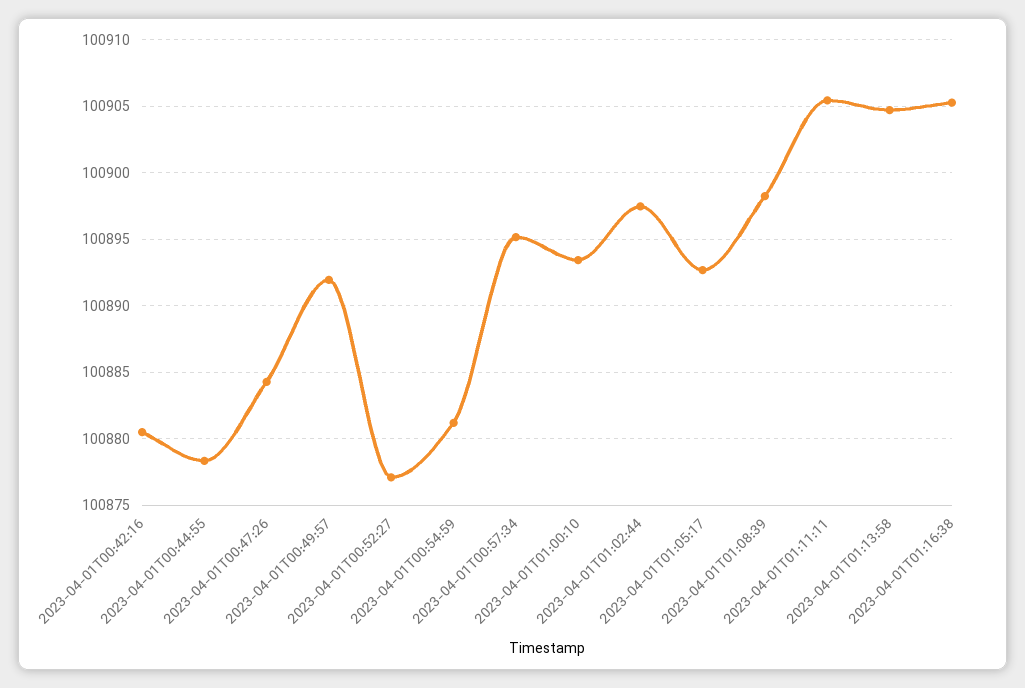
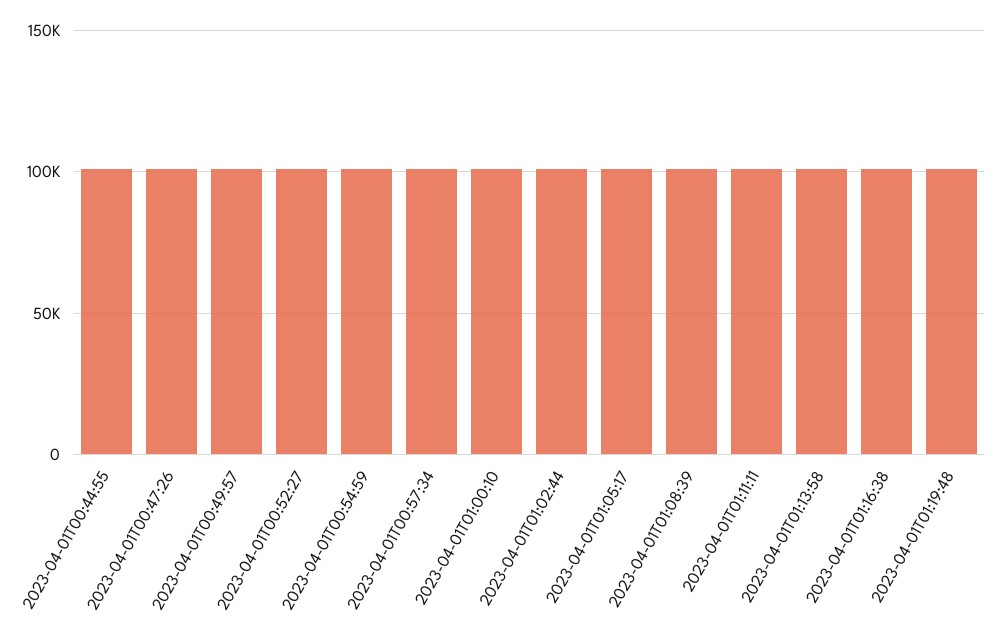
2023-04-01T00:42:16: 100880.5 -> none
2023-04-01T01:19:48: none -> 100000

